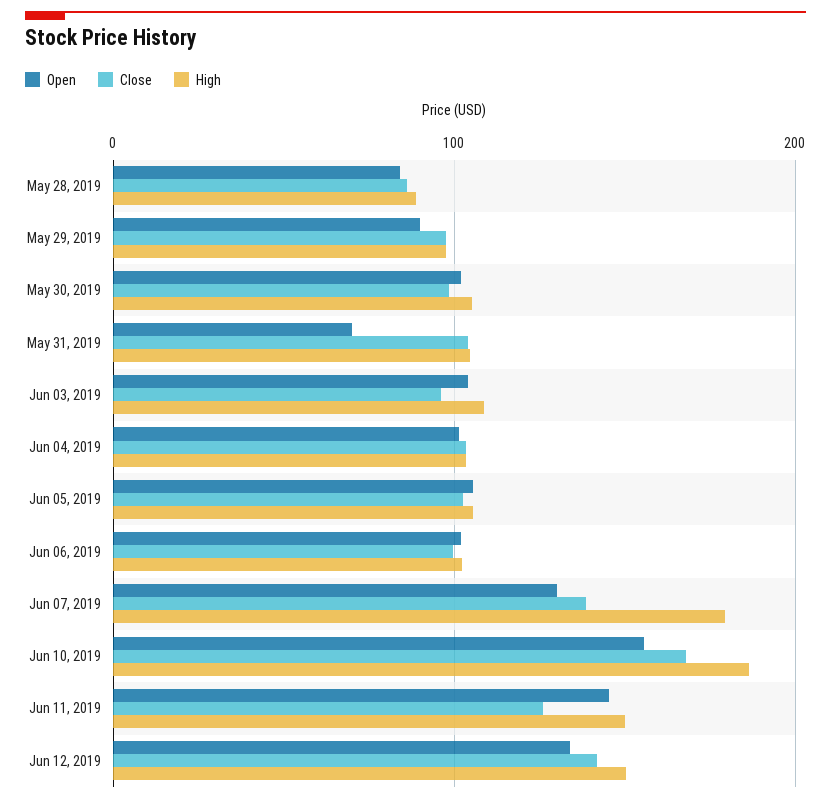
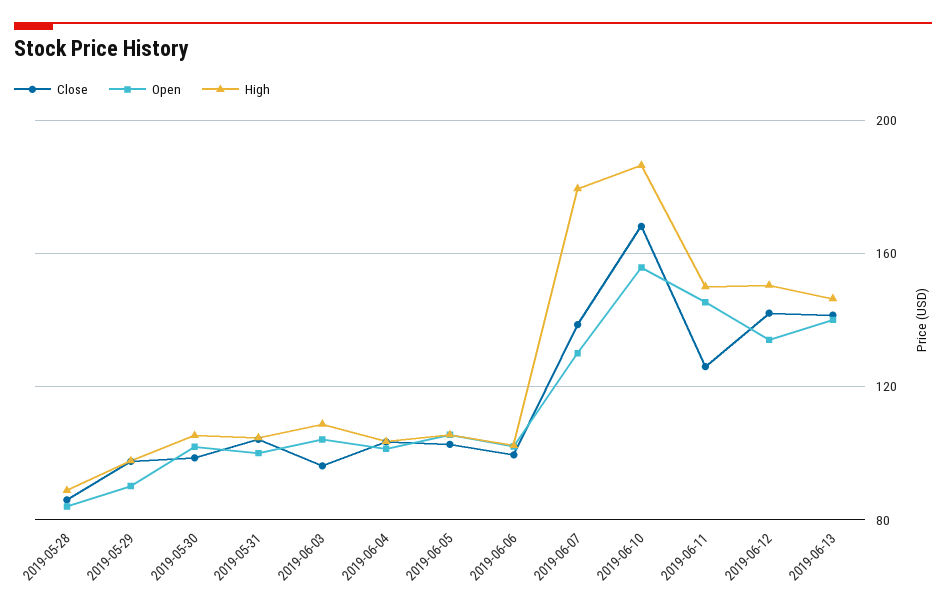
Open, May 31, 2019: 70 -> 100
Close, 2019-06-13: none -> 140
Open, 2019-06-13: none -> 140
High, 2019-06-13: none -> 145

